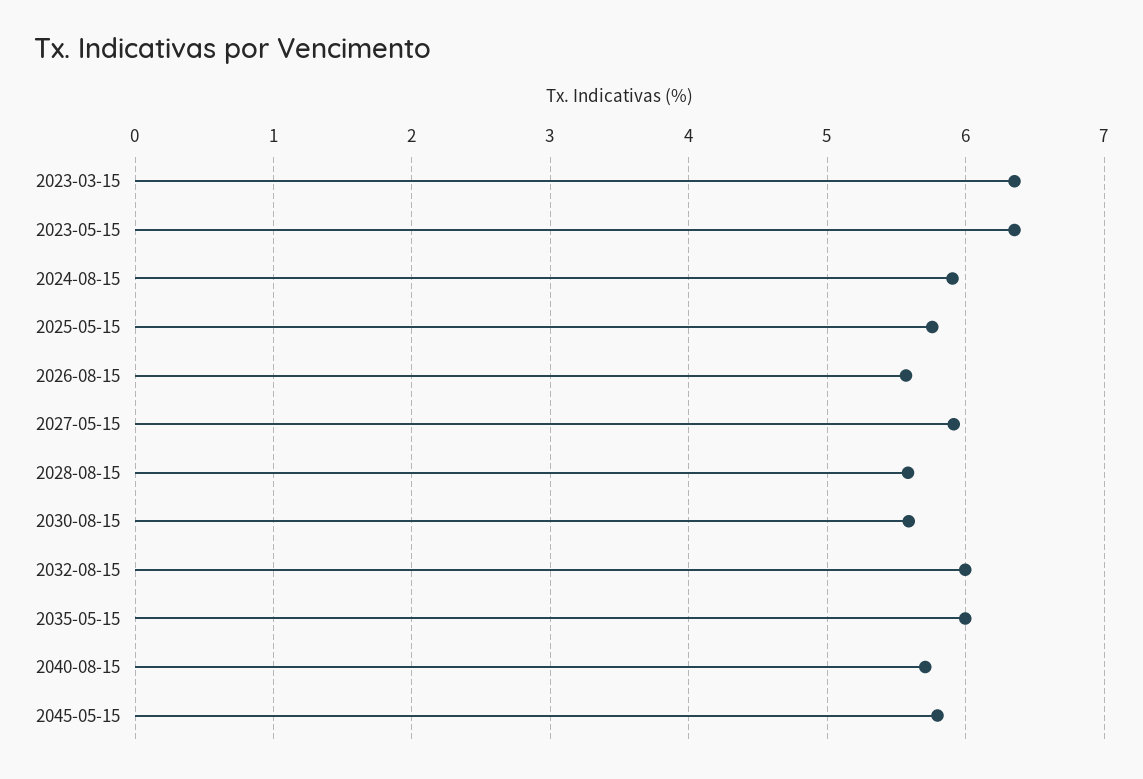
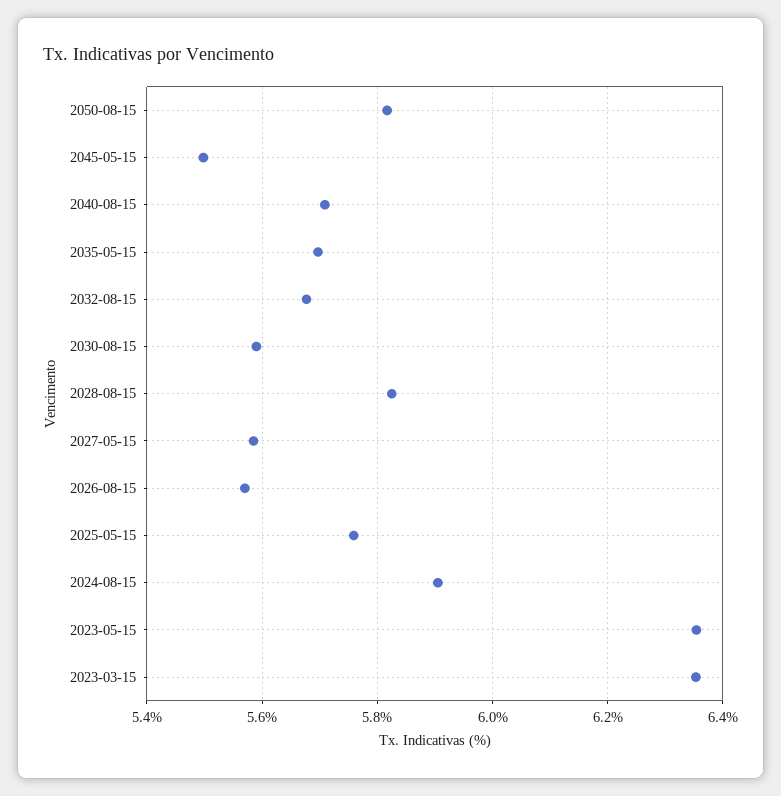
2027-05-15: 5.9 -> 5.58
2028-08-15: 5.6 -> 5.82
2032-08-15: 6 -> 5.68
2035-05-15: 6 -> 5.7
2045-05-15: 5.8 -> 5.5
2050-08-15: none -> 5.82

